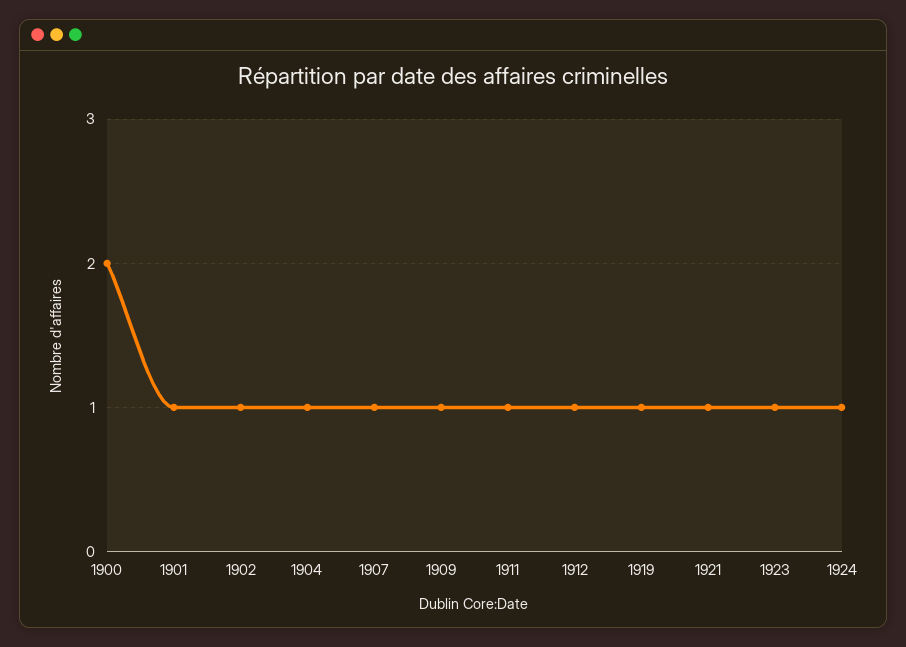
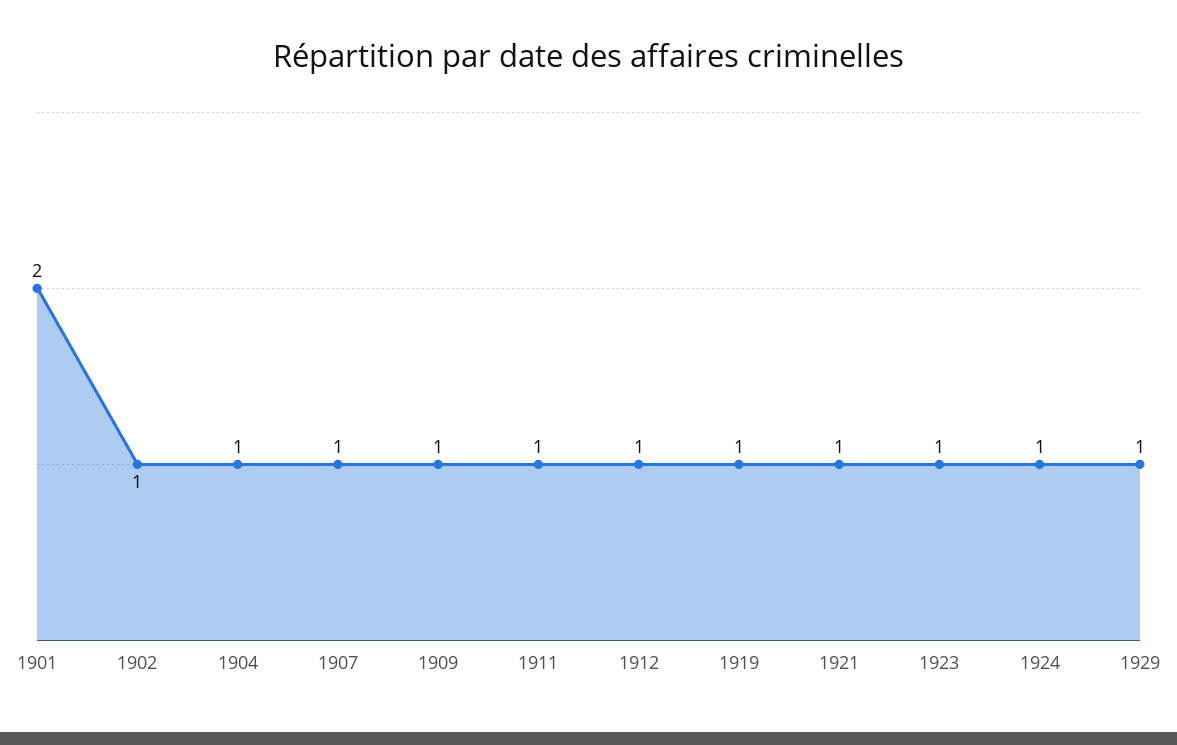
1900: 2 -> none
1901: 1 -> 2
1929: none -> 1

